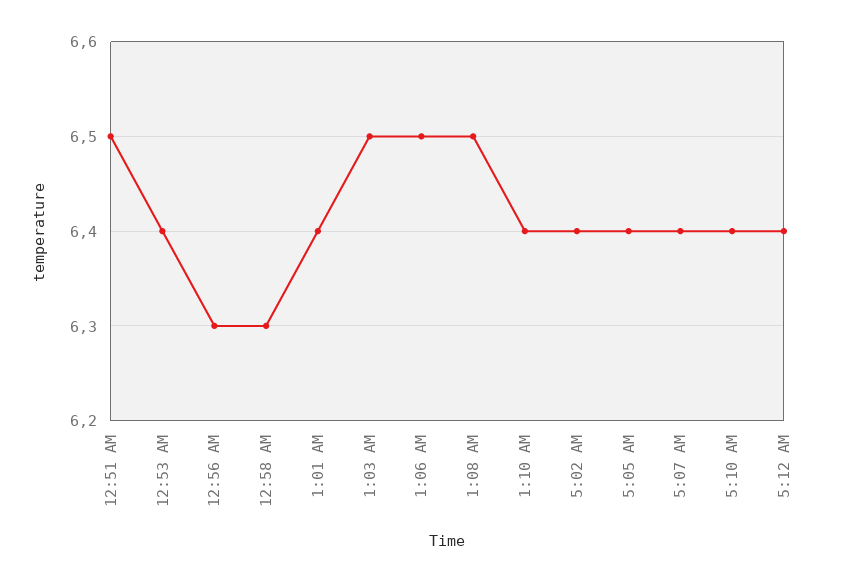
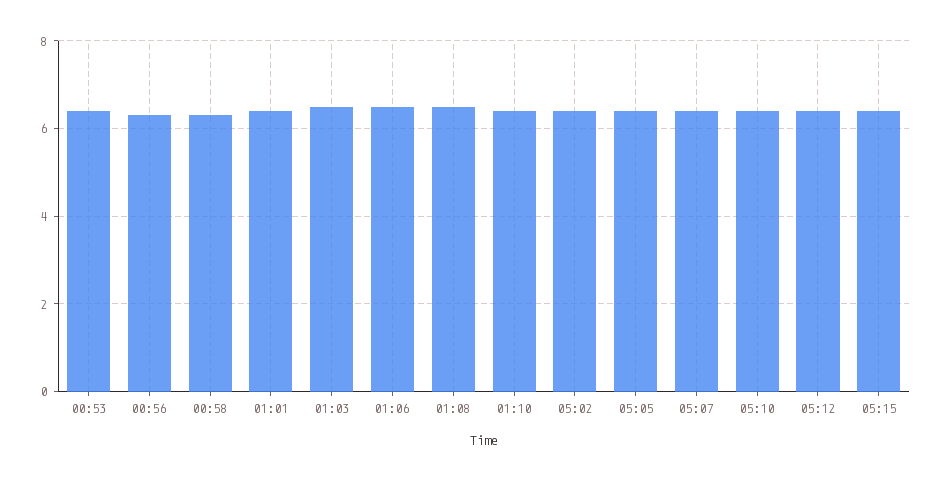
12:51 AM: 6.5 -> none
05:15: none -> 6.5

